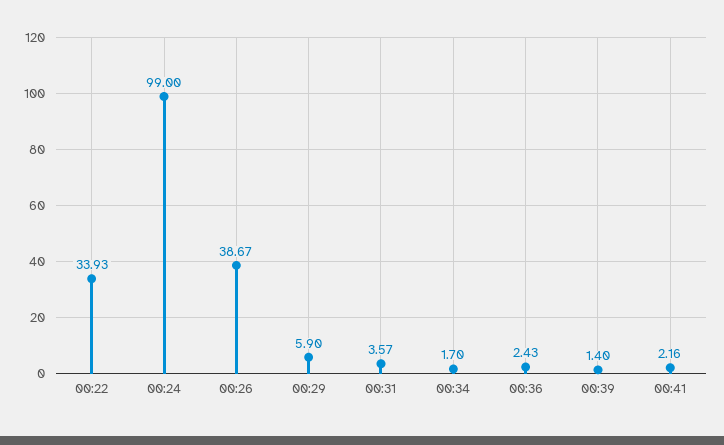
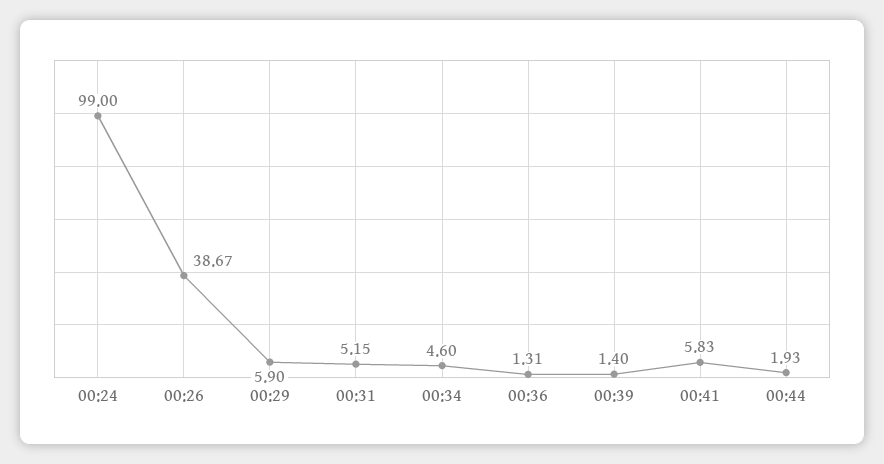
00:22: 33.93 -> none
00:31: 3.57 -> 5.15
00:34: 1.7 -> 4.6
00:36: 2.43 -> 1.31
00:41: 2.16 -> 5.83
00:44: none -> 1.93

